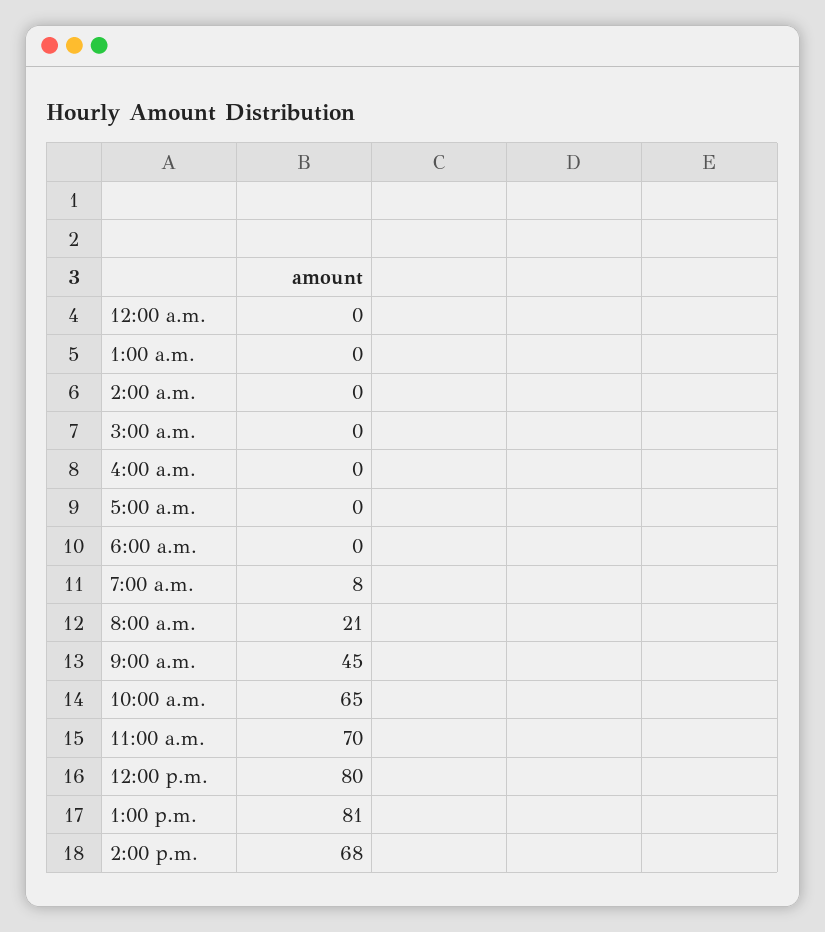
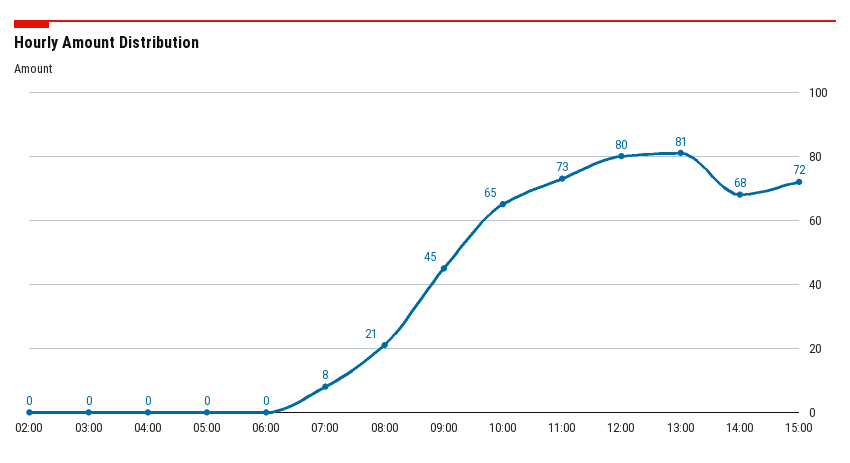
12:00 a.m.: 0 -> none
1:00 a.m.: 0 -> none
11:00 a.m.: 70 -> 73
15:00: none -> 72

